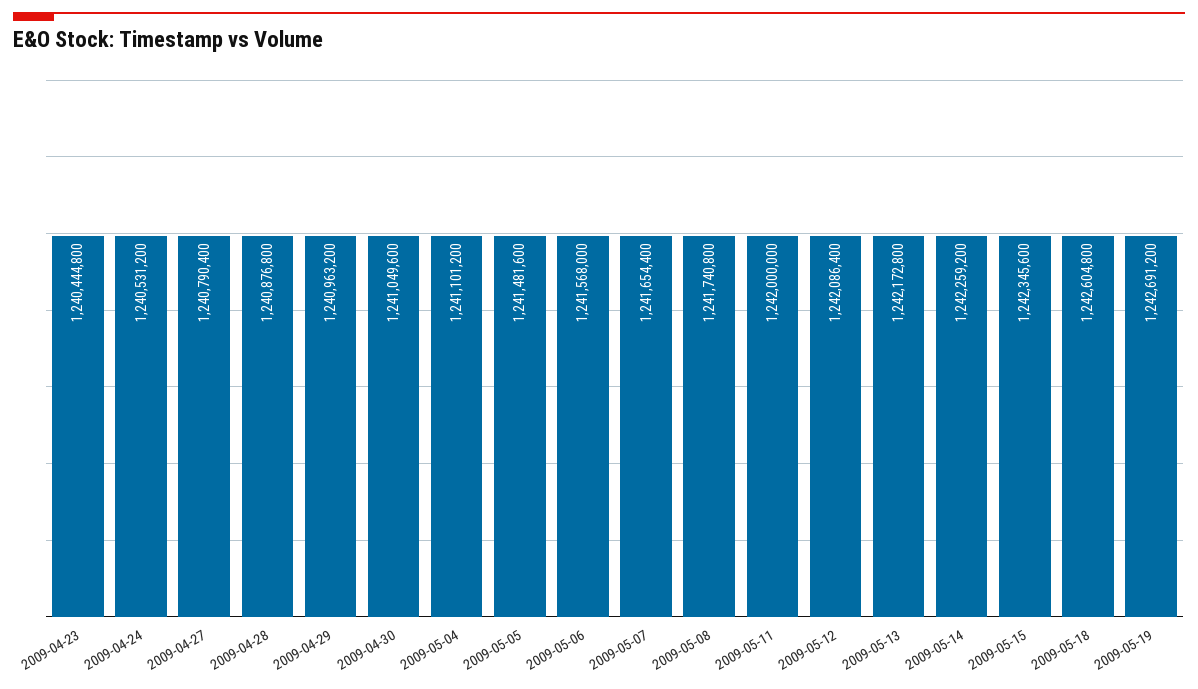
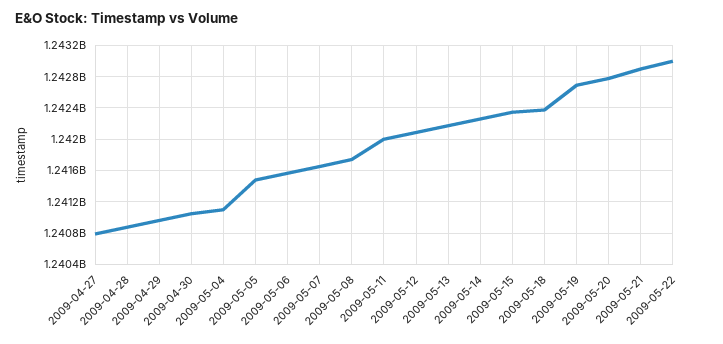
2009-04-23: 1240444800 -> none
2009-04-24: 1240531200 -> none
2009-05-18: 1242604800 -> 1242400000
2009-05-20: none -> 1242800000
2009-05-21: none -> 1242900000
2009-05-22: none -> 1243000000

